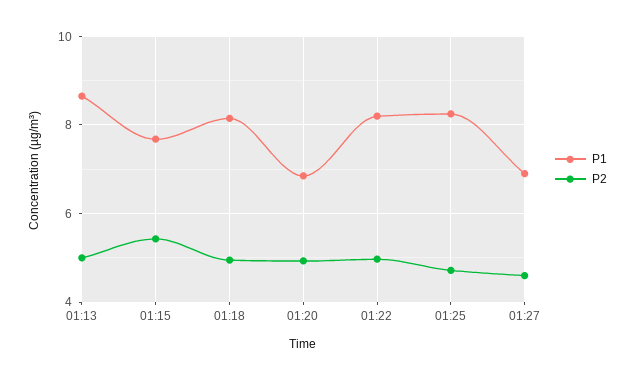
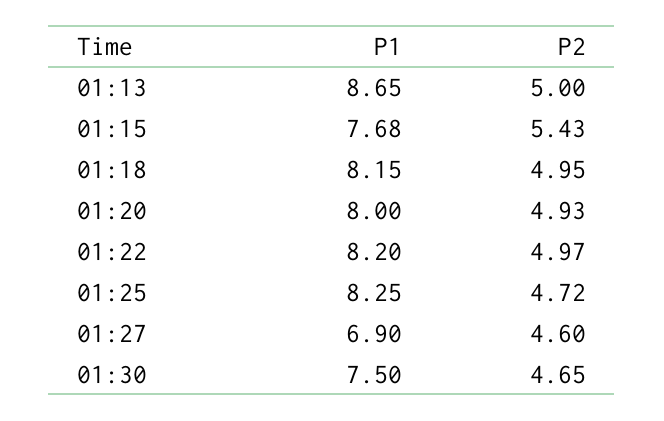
P1, 01:20: 6.8 -> 8
P1, 01:30: none -> 7.5
P2, 01:30: none -> 4.65

